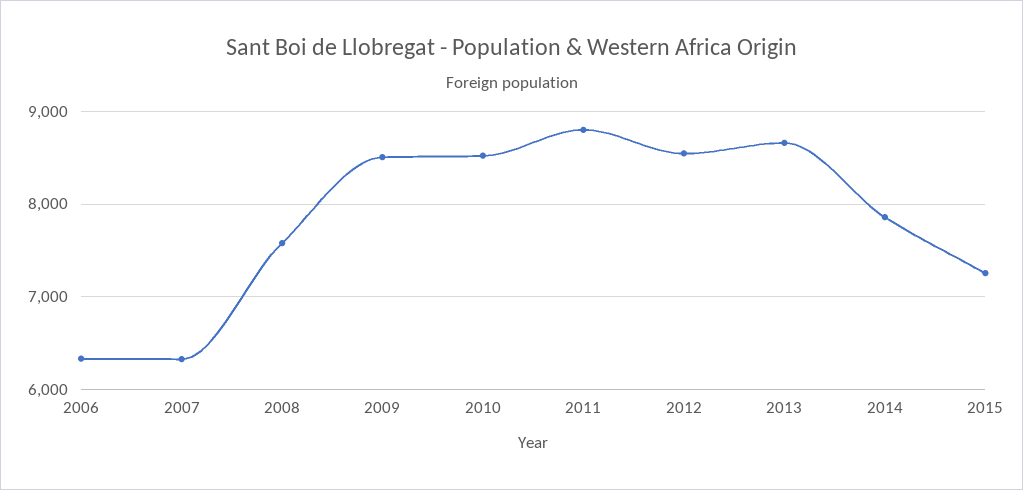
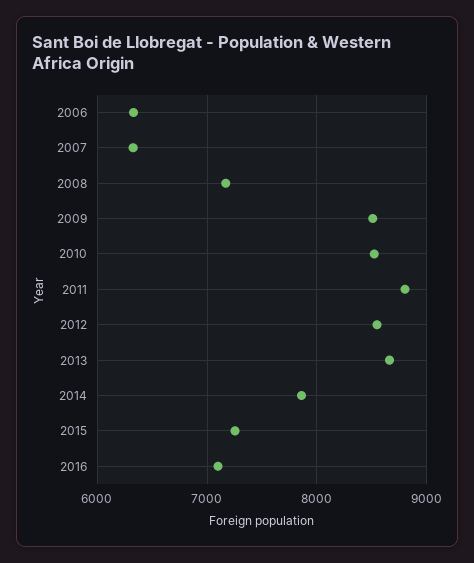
2008: 7600 -> 7200
2016: none -> 7100

